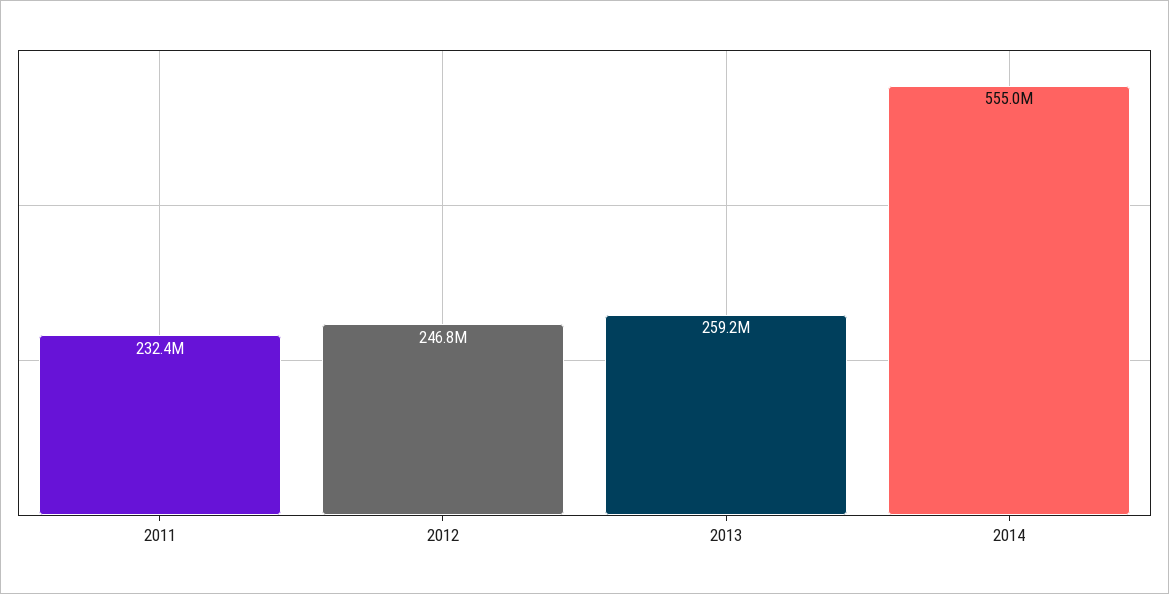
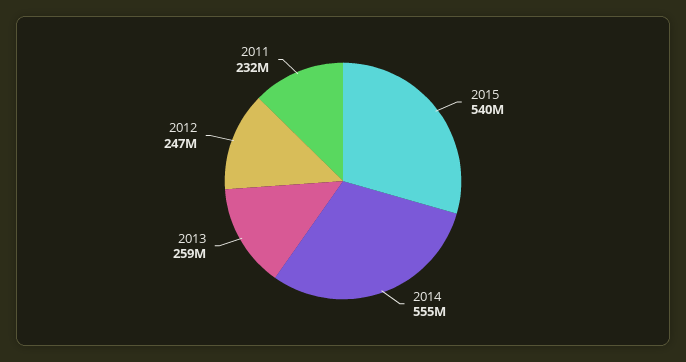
2015: none -> 540000000

